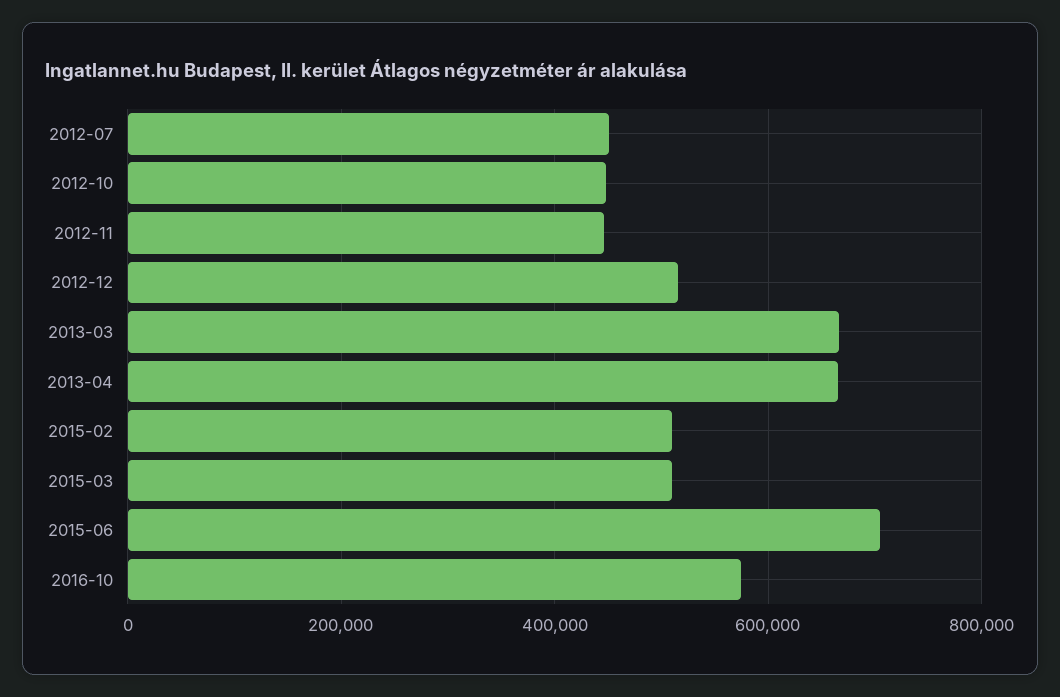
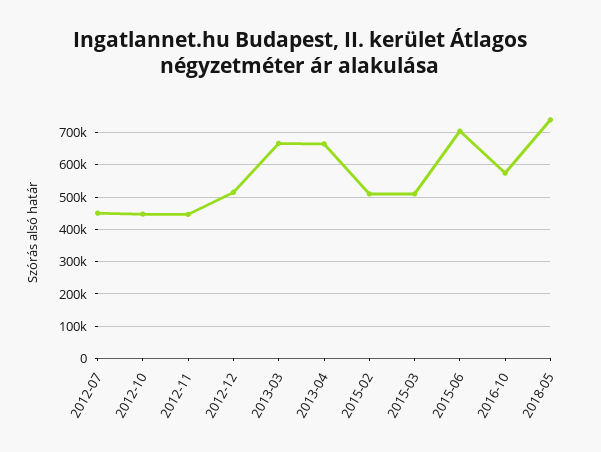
2018-05: none -> 740000

